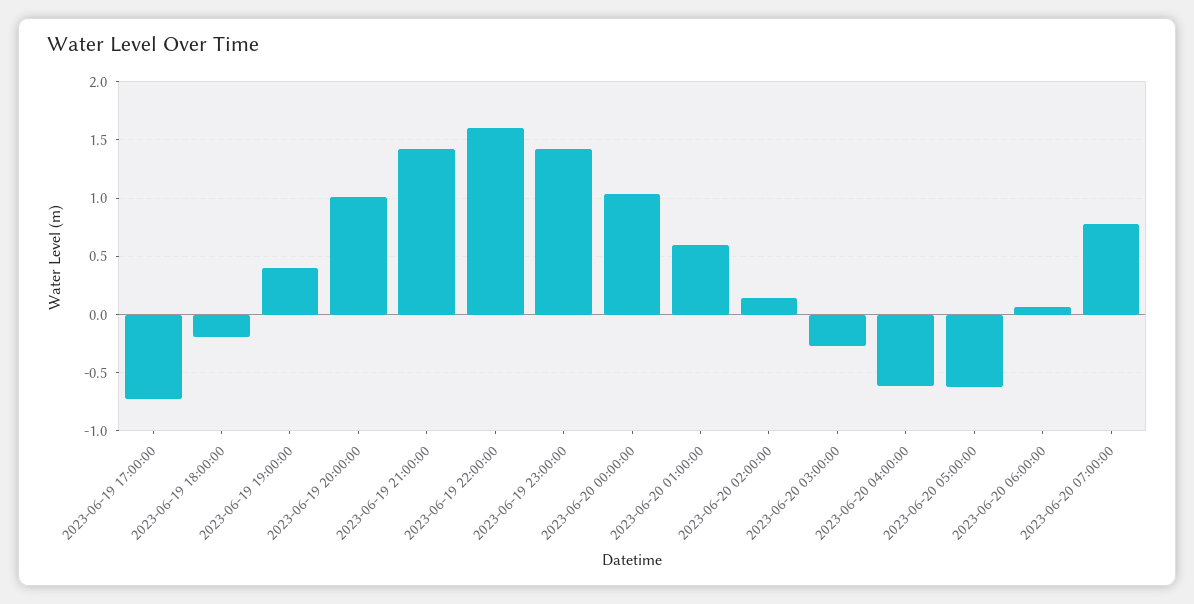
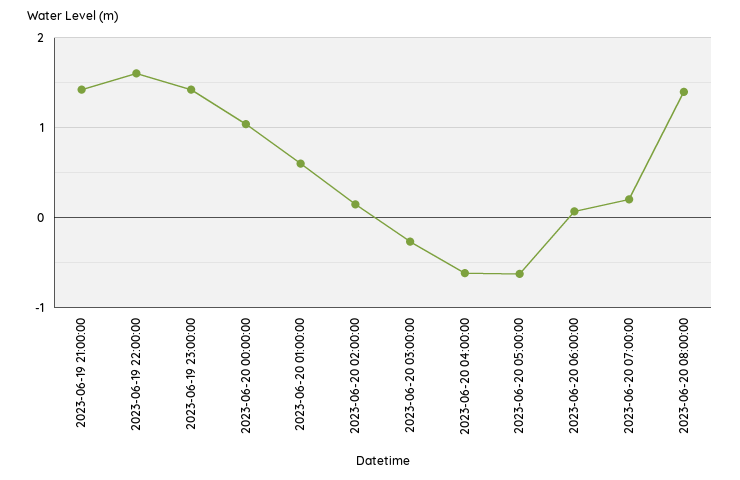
2023-06-19 17:00:00: -0.7 -> none
2023-06-19 18:00:00: -0.2 -> none
2023-06-19 19:00:00: 0.4 -> none
2023-06-19 20:00:00: 1 -> none
2023-06-20 07:00:00: 0.8 -> 0.2
2023-06-20 08:00:00: none -> 1.4

